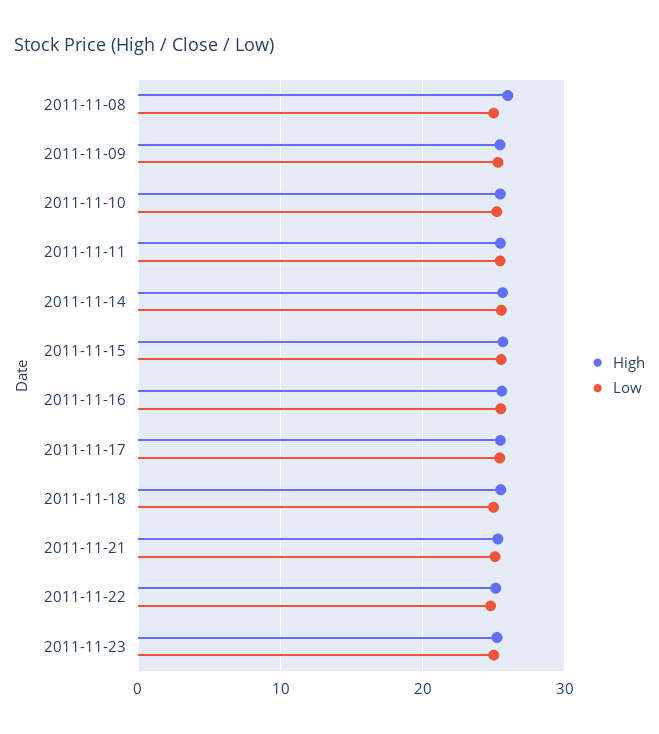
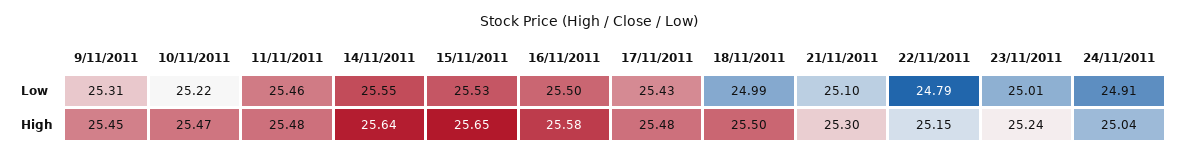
High, 2011-11-08: 26 -> none
Low, 2011-11-08: 25 -> none
Low, 24/11/2011: none -> 24.91
High, 24/11/2011: none -> 25.04

